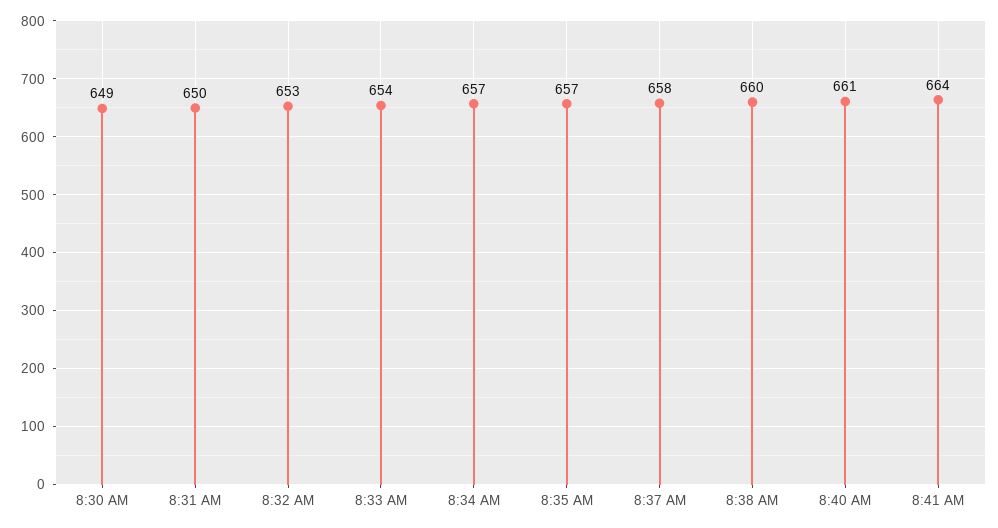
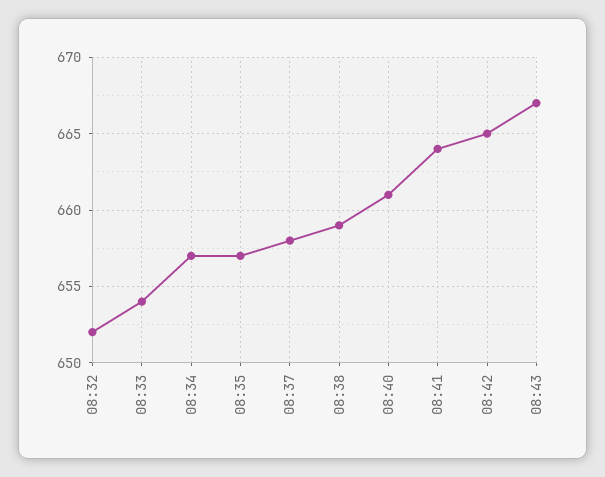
8:30 AM: 649 -> none
8:31 AM: 650 -> none
8:32 AM: 653 -> 652
8:38 AM: 660 -> 659
08:42: none -> 665
08:43: none -> 667

